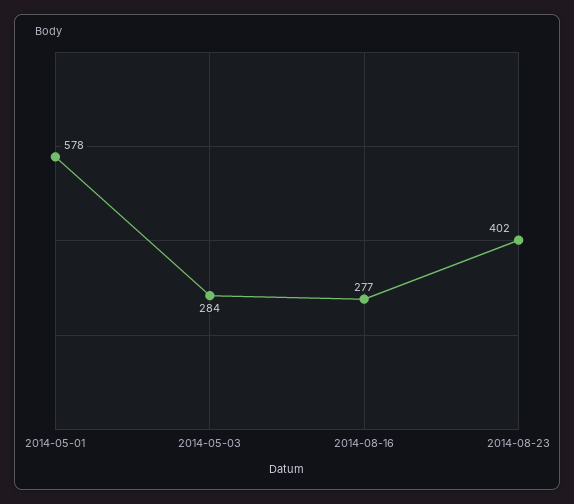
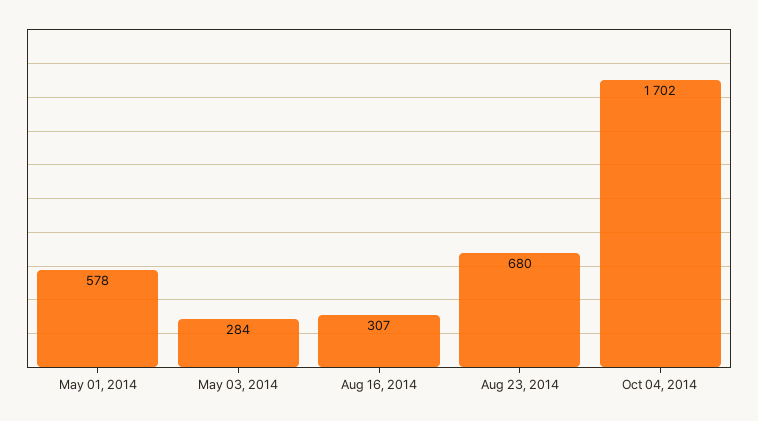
2014-08-16: 277 -> 307
2014-08-23: 402 -> 680
Oct 04, 2014: none -> 1702

